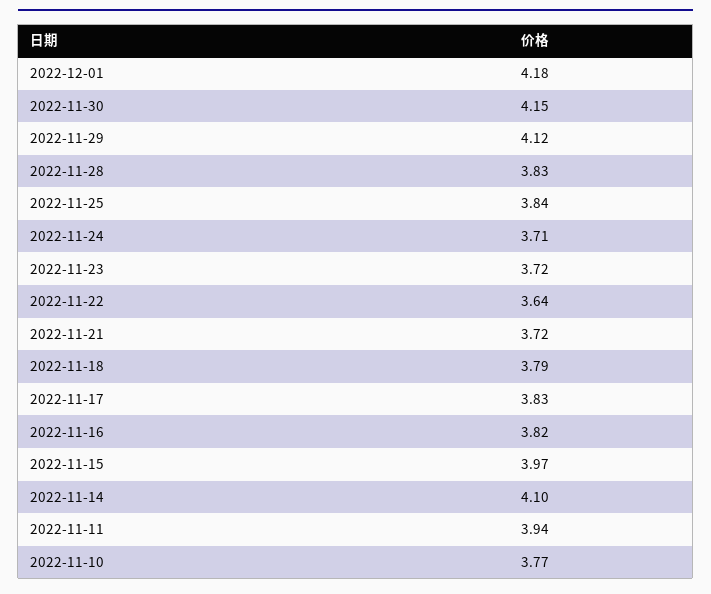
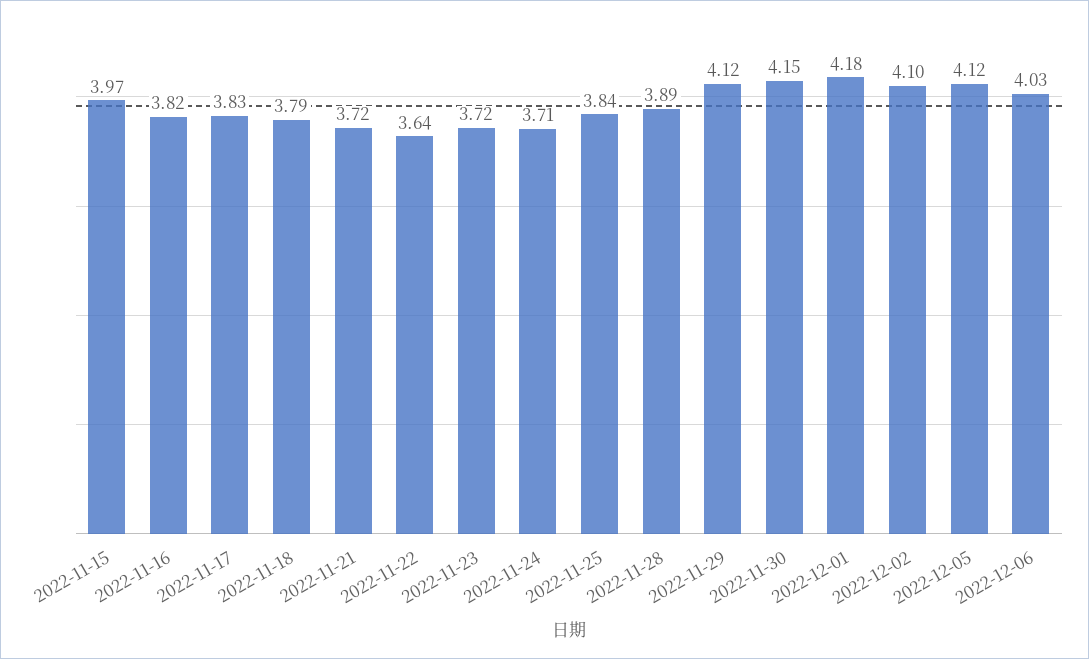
2022-11-28: 3.83 -> 3.89
2022-11-14: 4.1 -> none
2022-11-11: 3.94 -> none
2022-11-10: 3.77 -> none
2022-12-02: none -> 4.1
2022-12-05: none -> 4.12
2022-12-06: none -> 4.03

